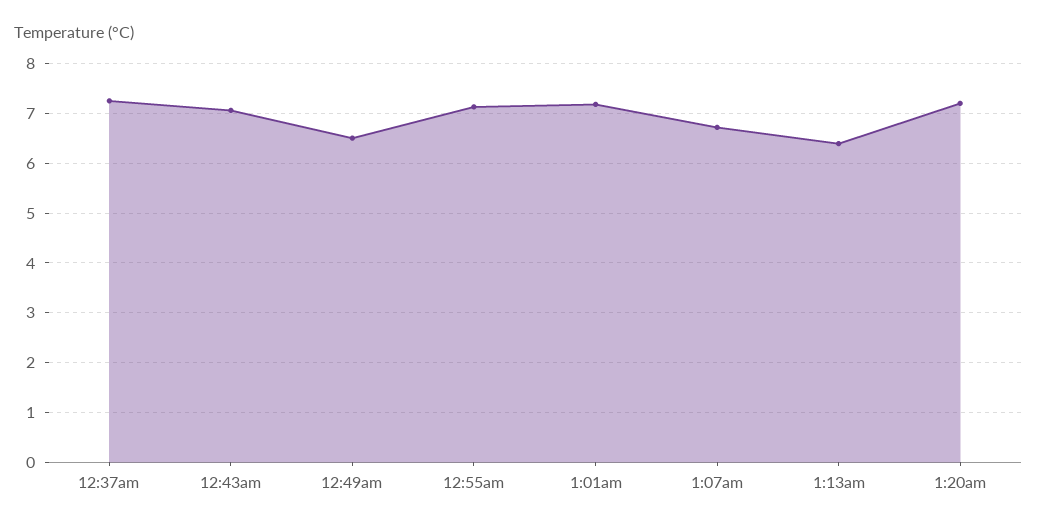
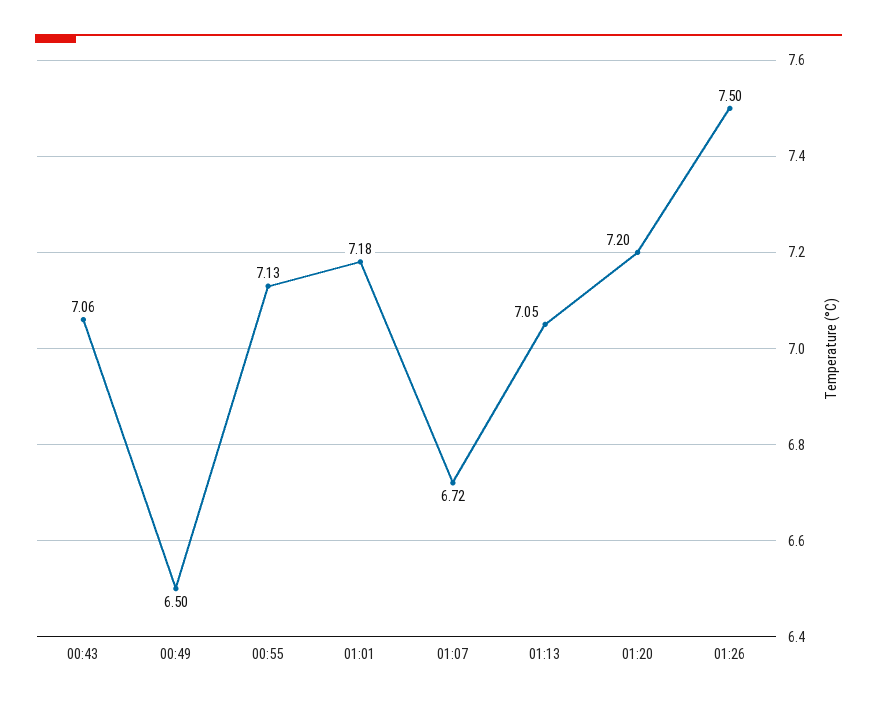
12:37am: 7.2 -> none
1:13am: 6.4 -> 7.05
01:26: none -> 7.5

